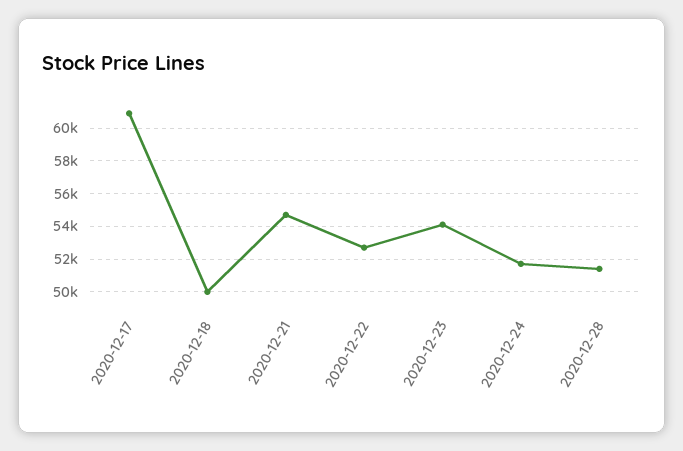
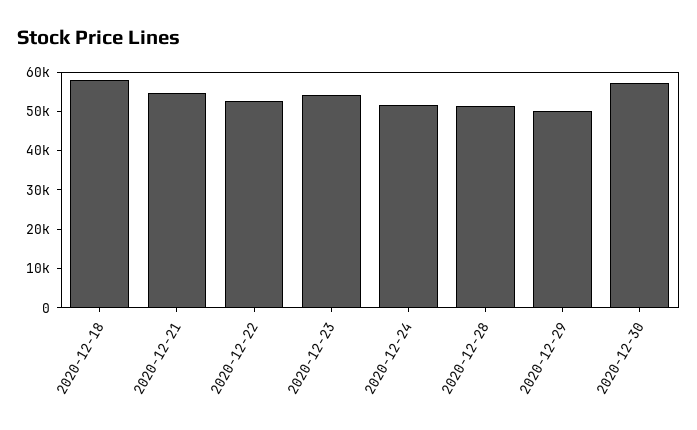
2020-12-17: 61000 -> none
2020-12-18: 50000 -> 57500
2020-12-29: none -> 50000
2020-12-30: none -> 57500

